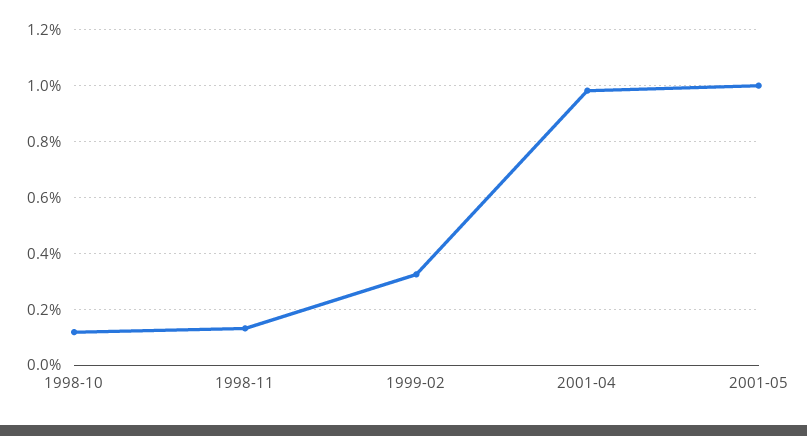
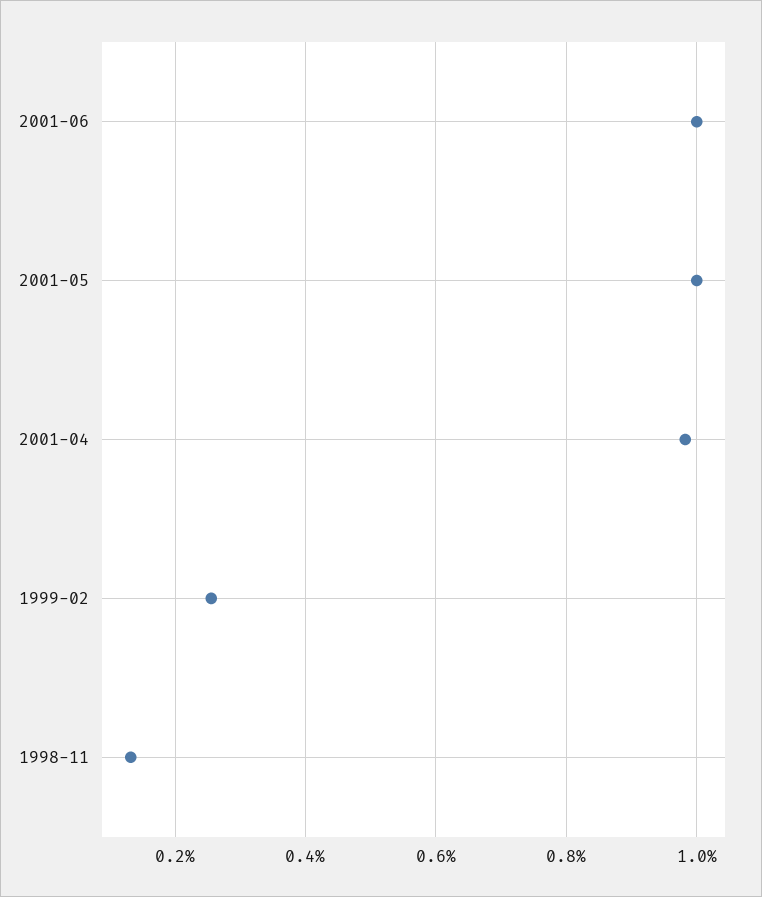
1998-10: 0.125 -> none
1999-02: 0.325 -> 0.26
2001-06: none -> 1

